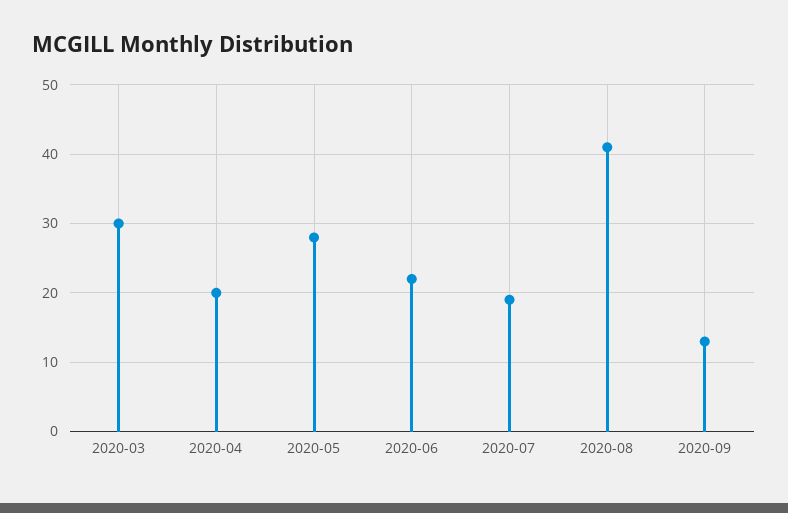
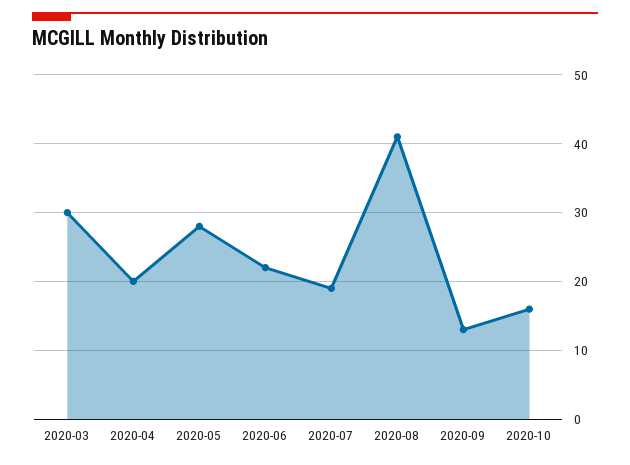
2020-10: none -> 16

